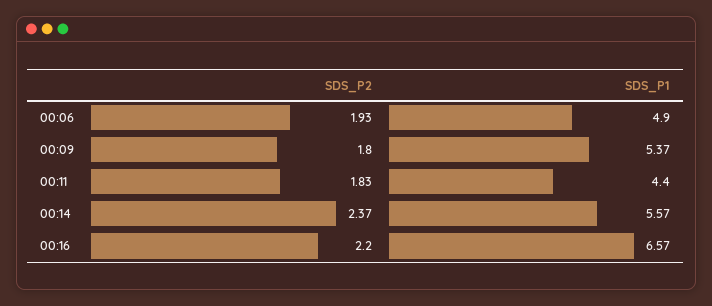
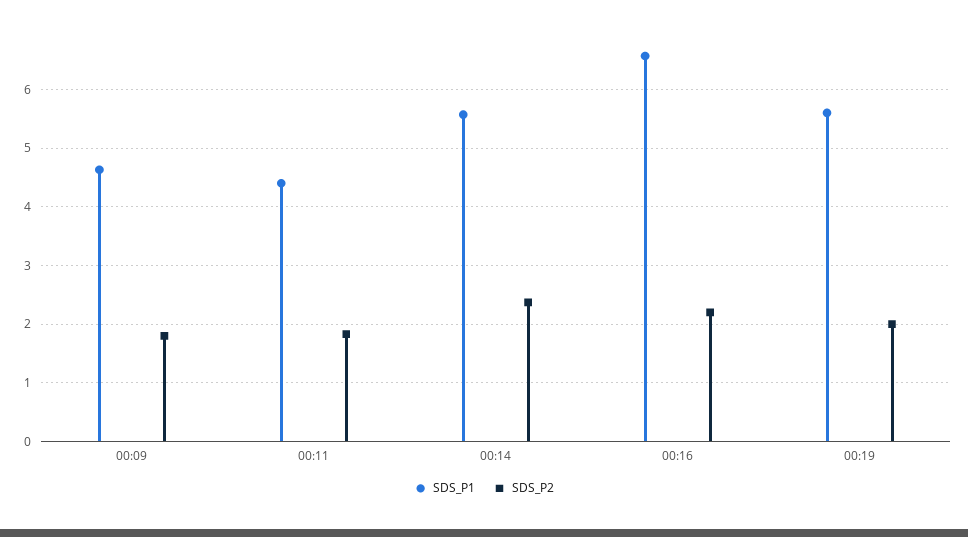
SDS_P2, 00:06: 1.93 -> none
SDS_P1, 00:06: 4.9 -> none
SDS_P1, 00:09: 5.37 -> 4.6
SDS_P1, 00:19: none -> 5.6
SDS_P2, 00:19: none -> 2

